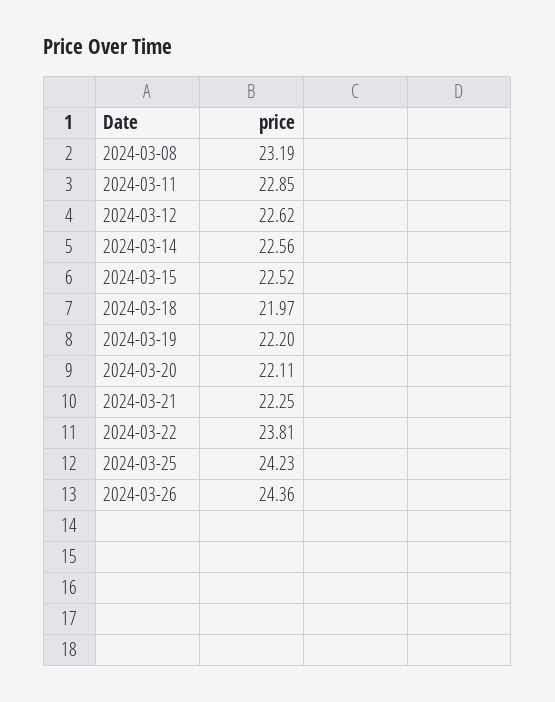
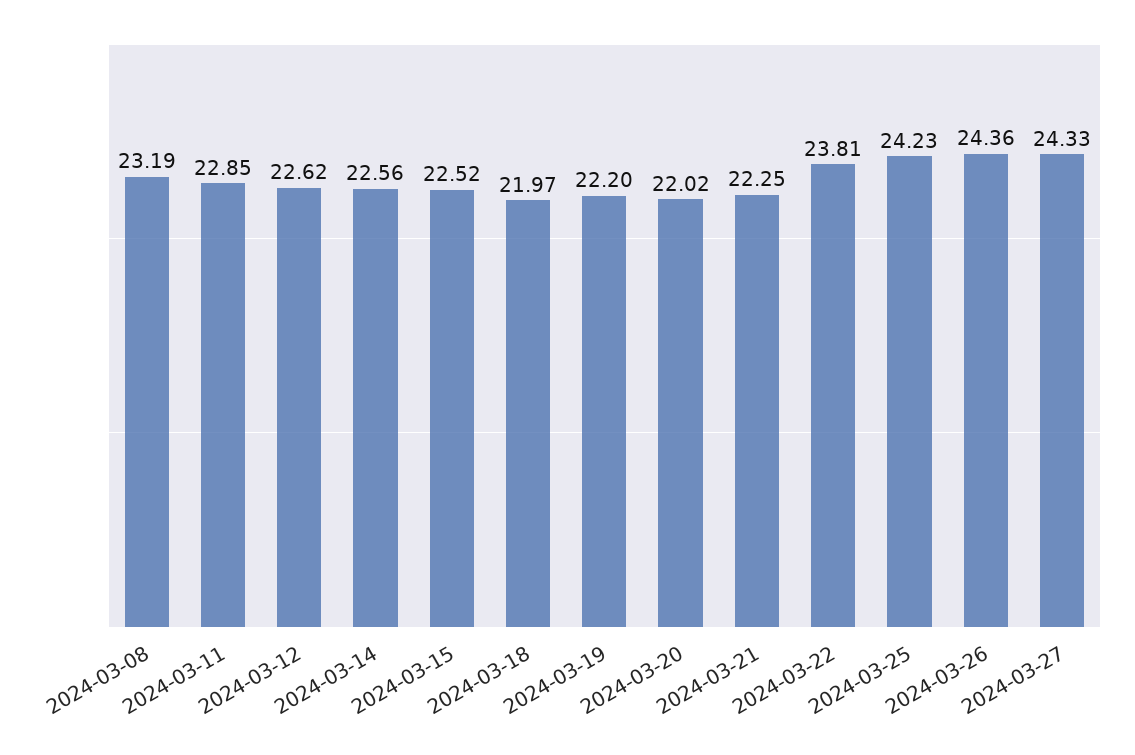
2024-03-20: 22.11 -> 22.02
2024-03-27: none -> 24.33

